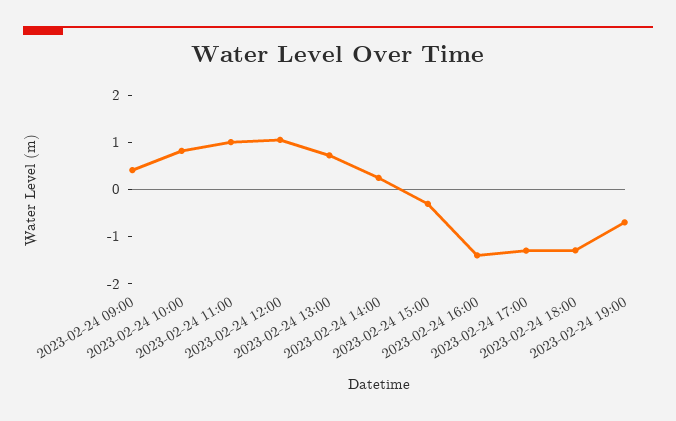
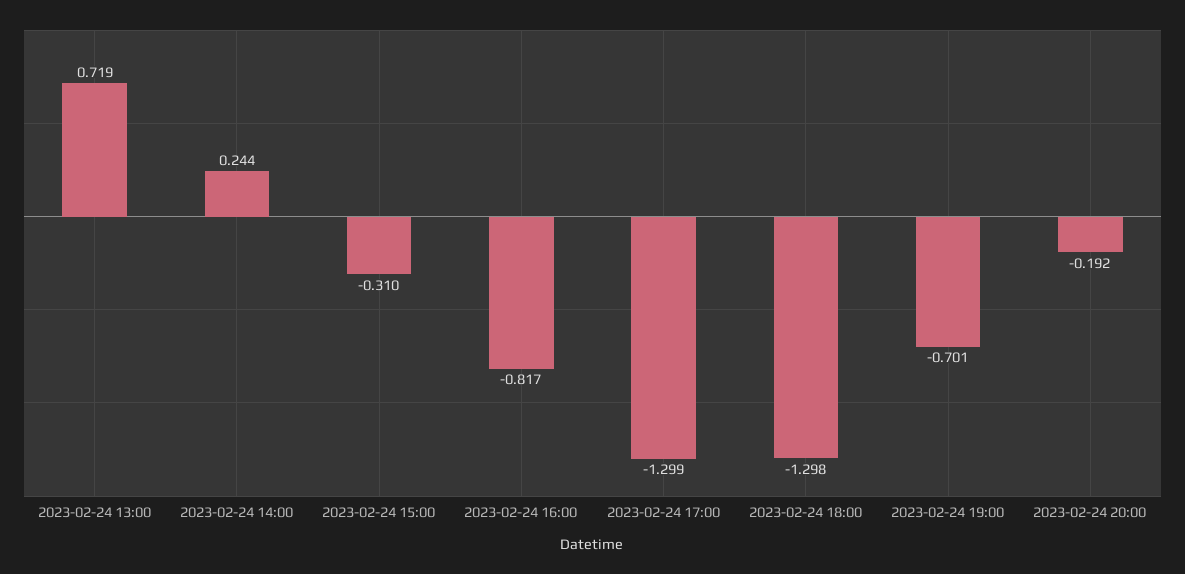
2023-02-24 09:00: 0.4 -> none
2023-02-24 10:00: 0.8 -> none
2023-02-24 11:00: 1 -> none
2023-02-24 12:00: 1 -> none
2023-02-24 16:00: -1.4 -> -0.817
2023-02-24 20:00: none -> -0.192

